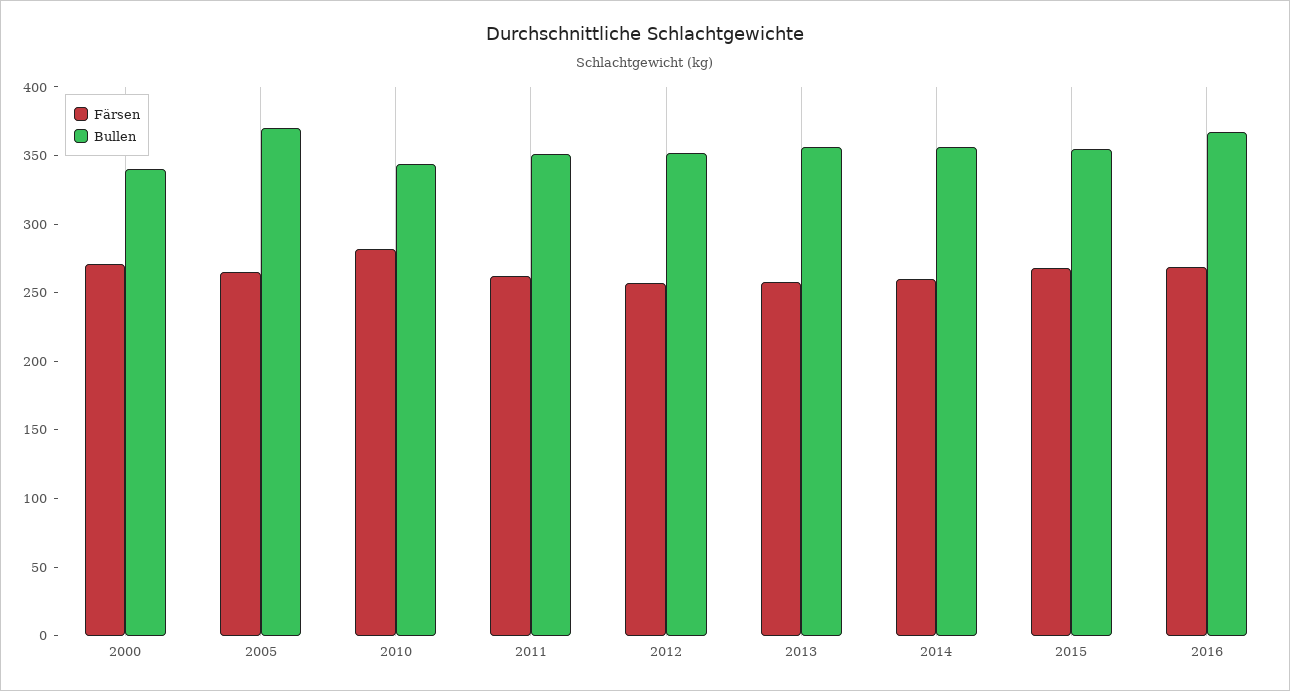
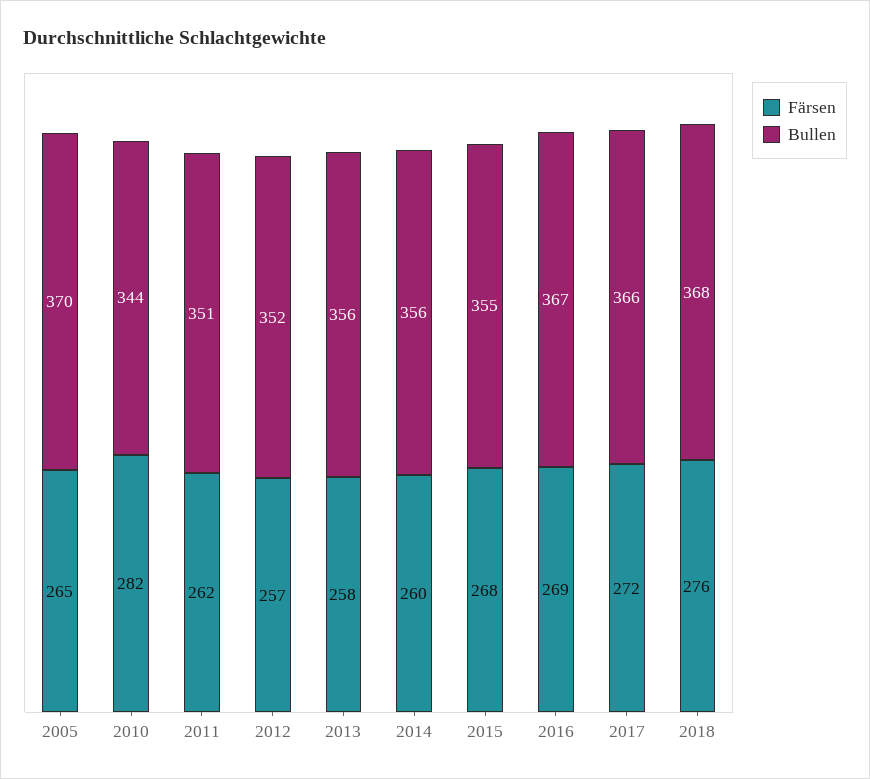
Färsen, 2000: 270 -> none
Bullen, 2000: 340 -> none
Färsen, 2017: none -> 272
Bullen, 2017: none -> 366
Färsen, 2018: none -> 276
Bullen, 2018: none -> 368

